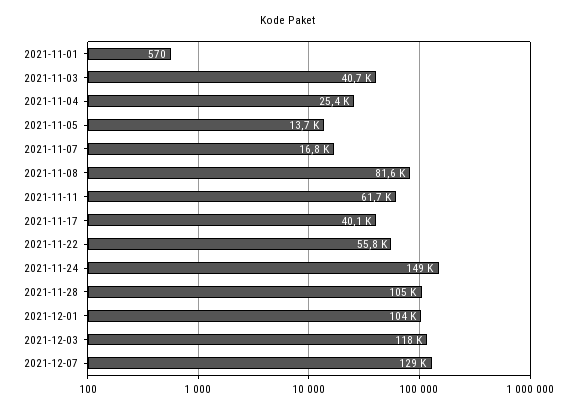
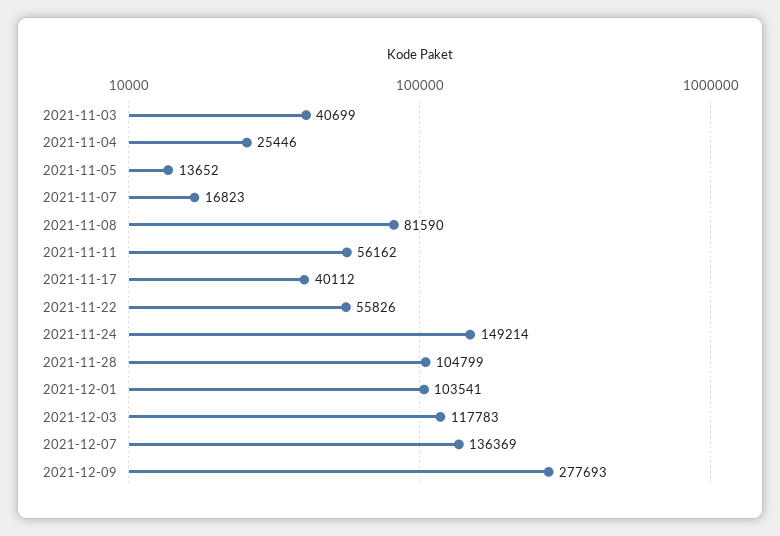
2021-11-01: 570 -> none
2021-11-11: 61700 -> 56162
2021-12-07: 129000 -> 136369
2021-12-09: none -> 277693

